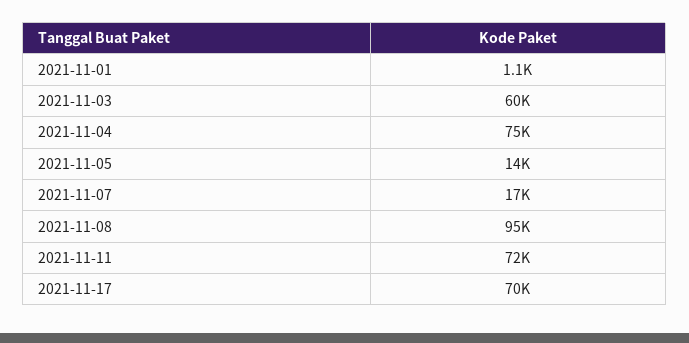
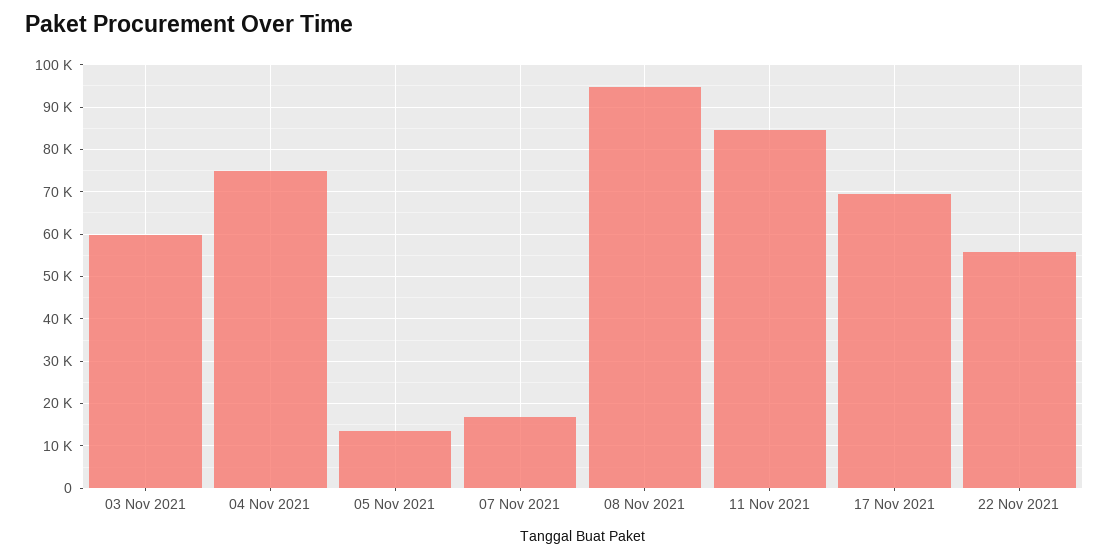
2021-11-01: 1100 -> none
2021-11-11: 72000 -> 84000
22 Nov 2021: none -> 56000

